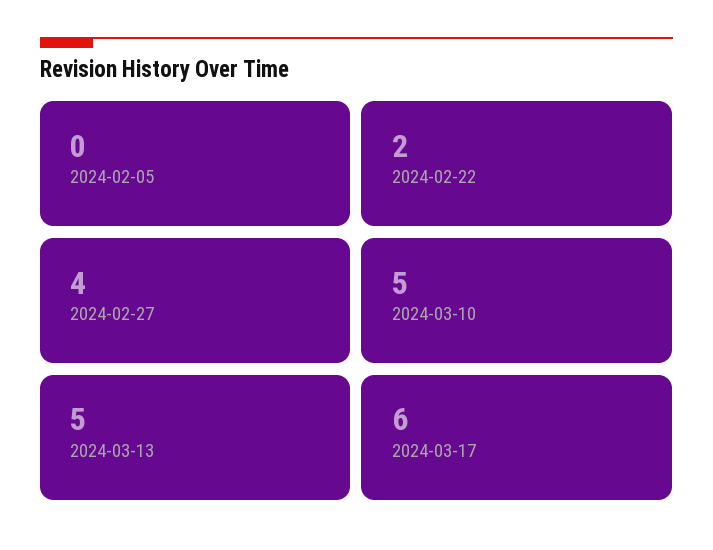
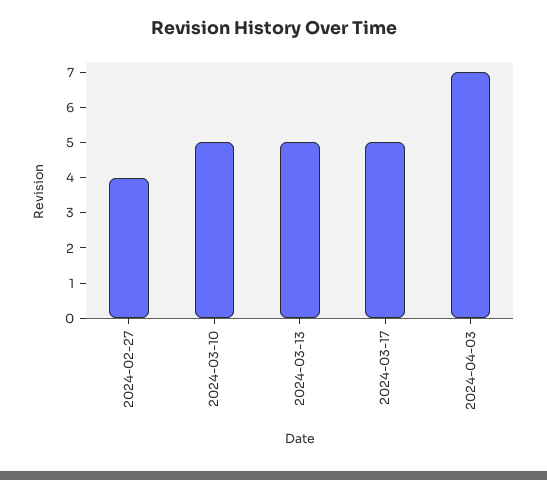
2024-02-05: 0 -> none
2024-02-22: 2 -> none
2024-03-17: 6 -> 5
2024-04-03: none -> 7

